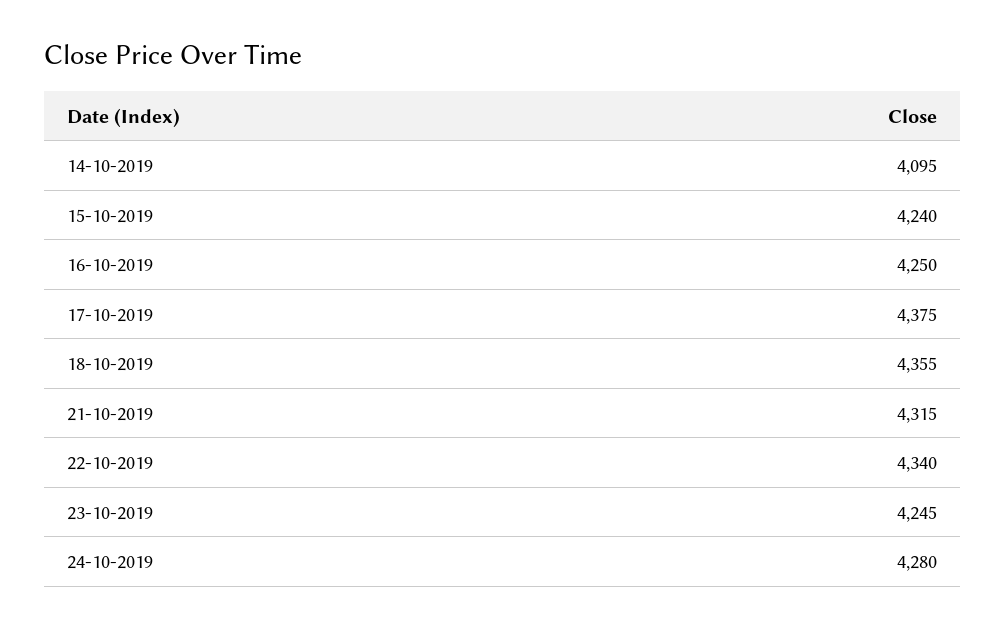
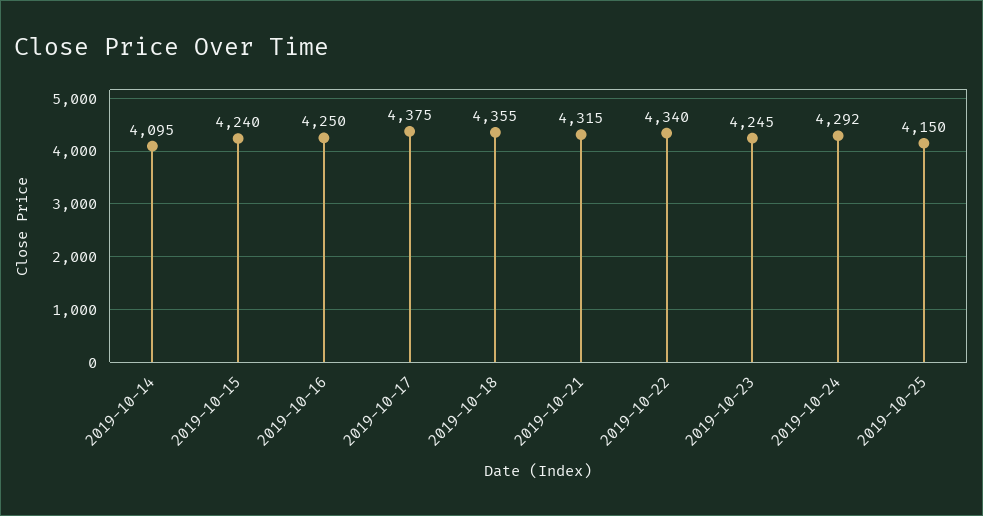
24-10-2019: 4280 -> 4292
2019-10-25: none -> 4150

